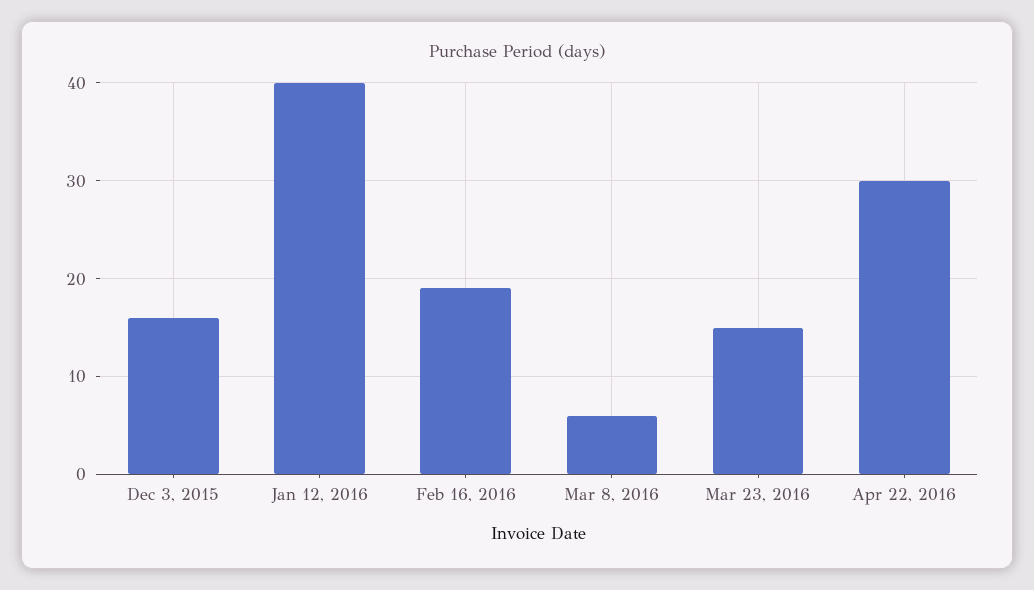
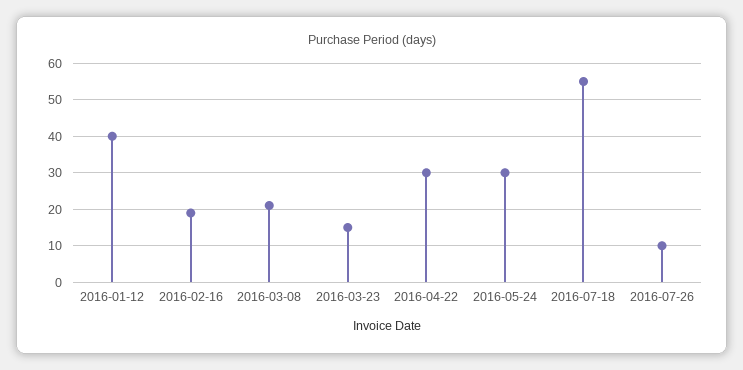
Dec 3, 2015: 16 -> none
Mar 8, 2016: 6 -> 20
2016-05-24: none -> 30
2016-07-18: none -> 55
2016-07-26: none -> 10

